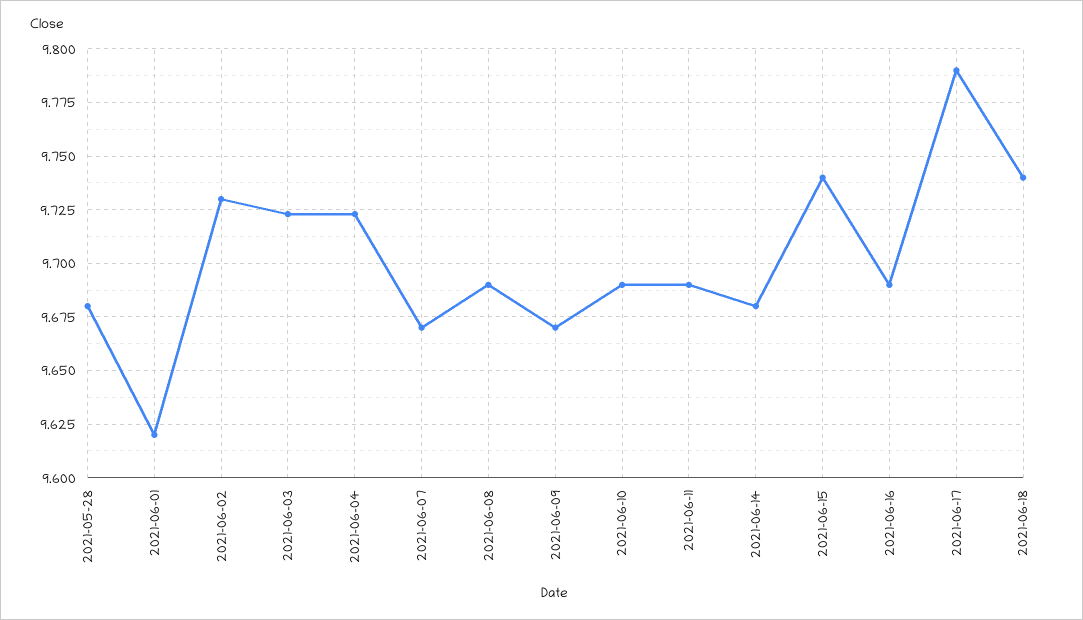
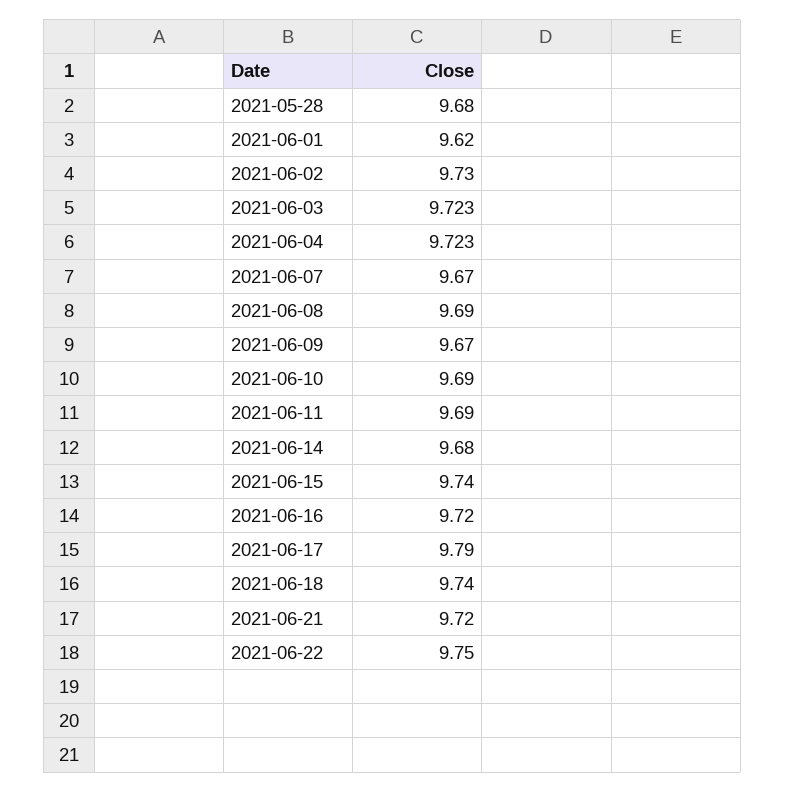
2021-06-16: 9.69 -> 9.72
2021-06-21: none -> 9.72
2021-06-22: none -> 9.75

